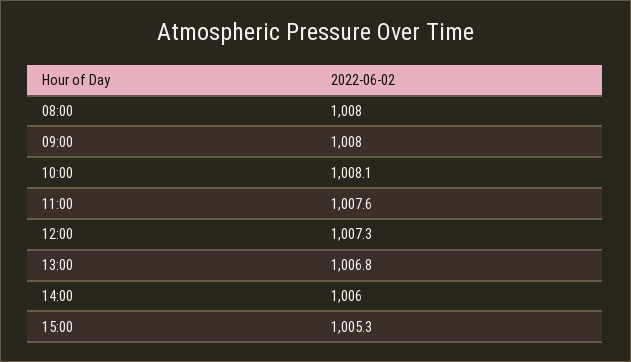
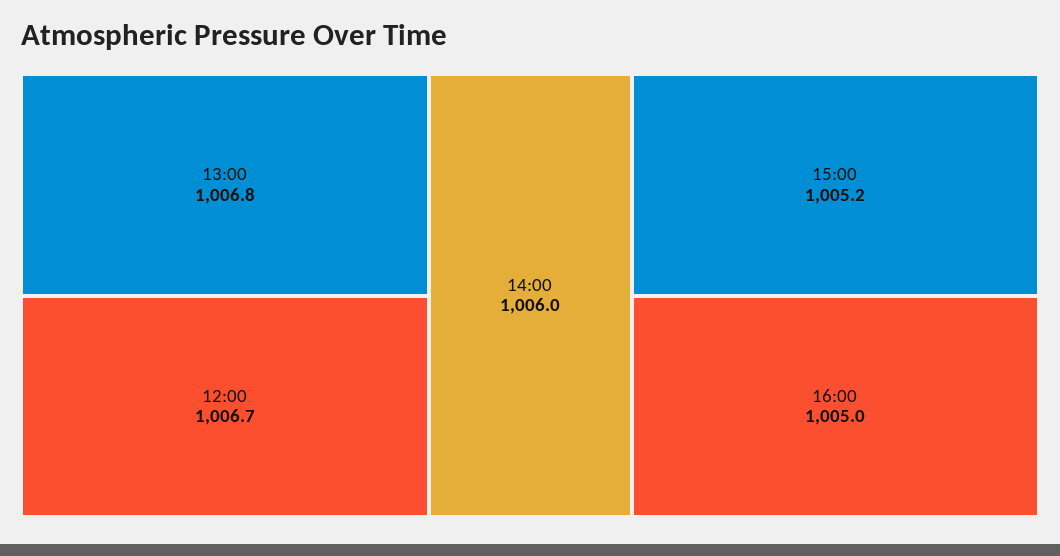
08:00: 1008 -> none
09:00: 1008 -> none
10:00: 1008.1 -> none
11:00: 1007.6 -> none
12:00: 1007.3 -> 1006.7
15:00: 1005.3 -> 1005.2
16:00: none -> 1005

